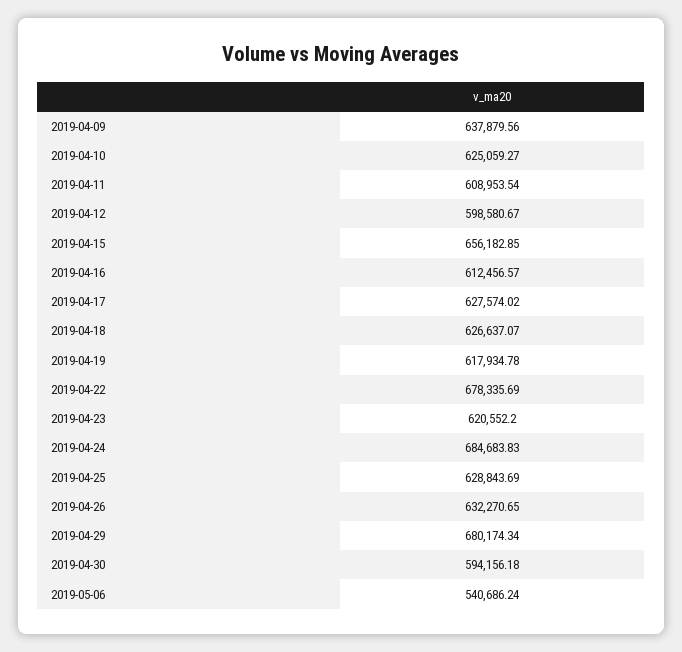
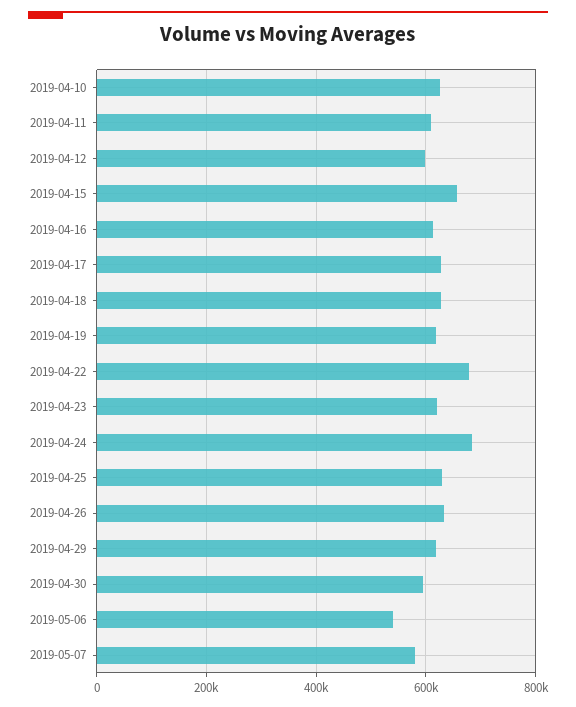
2019-04-09: 637879.56 -> none
2019-04-29: 680174.34 -> 620000
2019-05-07: none -> 580000

